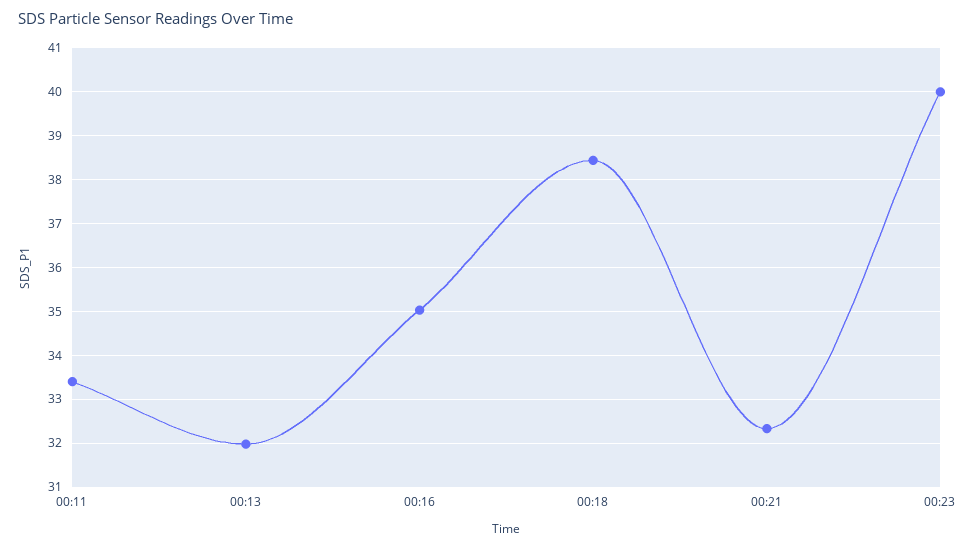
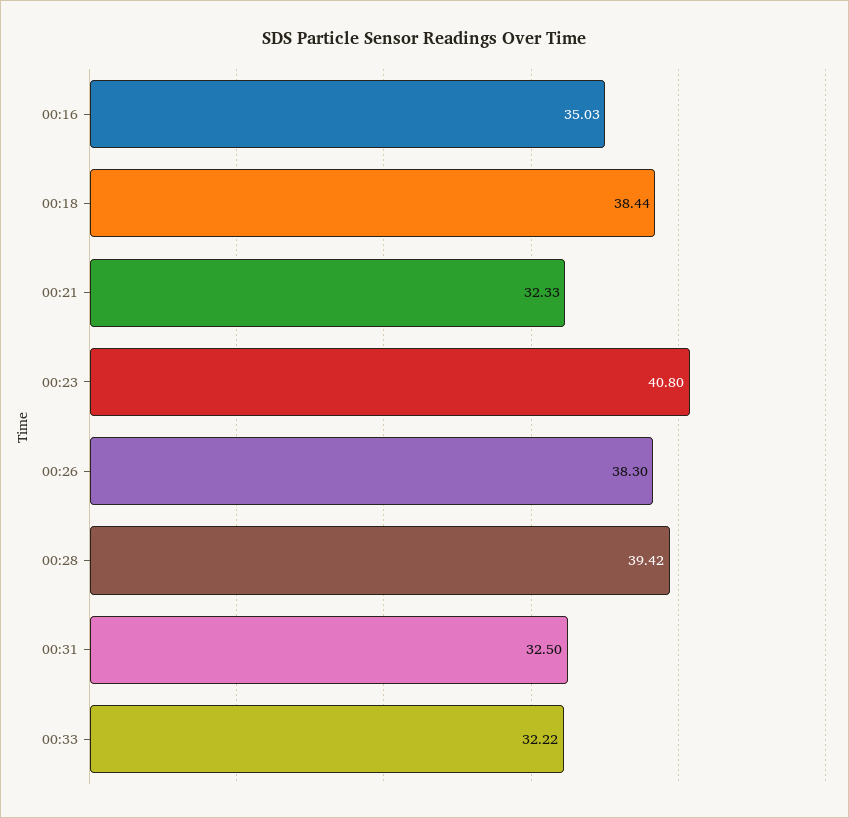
00:11: 33.4 -> none
00:13: 32 -> none
00:23: 40 -> 40.8
00:26: none -> 38.3
00:28: none -> 39.42
00:31: none -> 32.5
00:33: none -> 32.22

